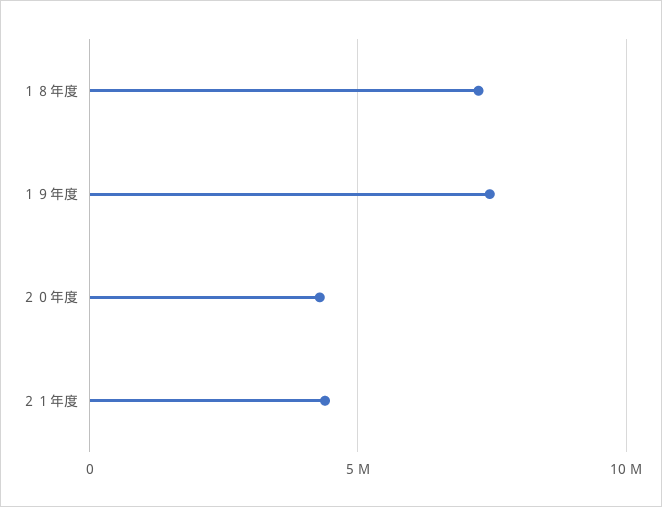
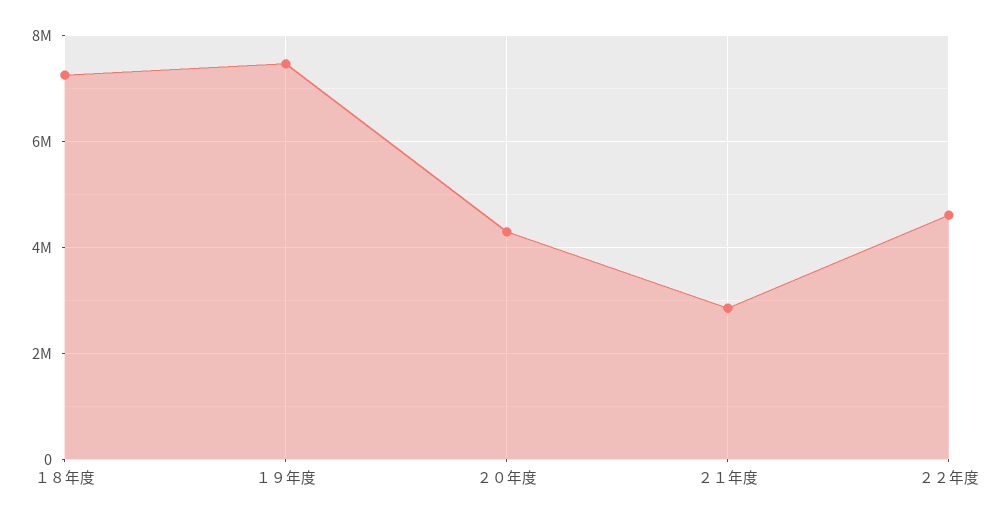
２１年度: 4500000 -> 2800000
２２年度: none -> 4600000

